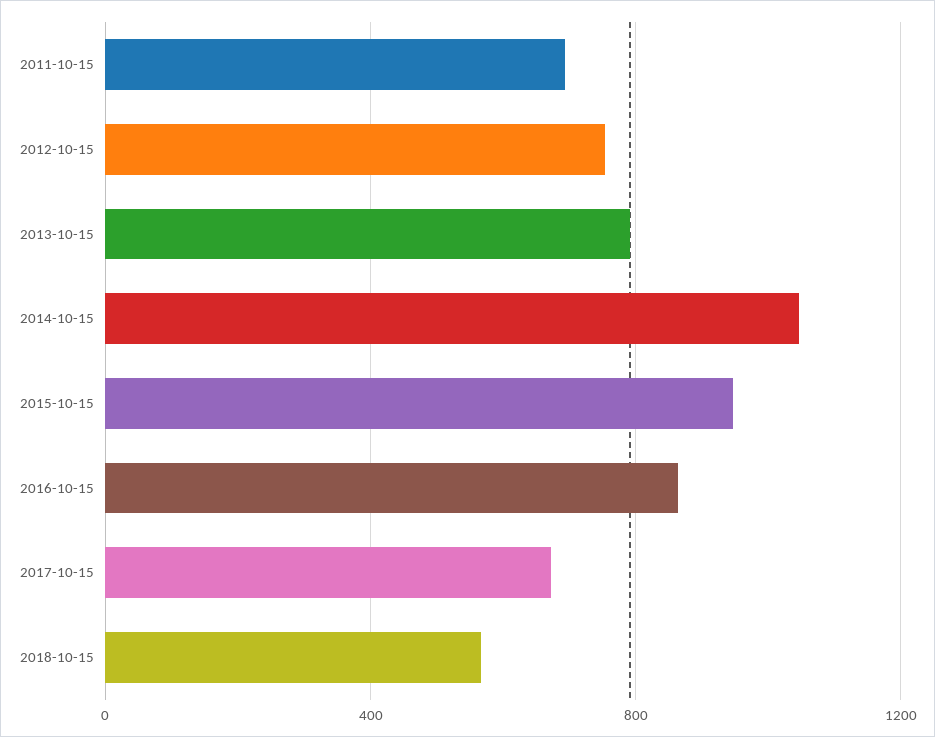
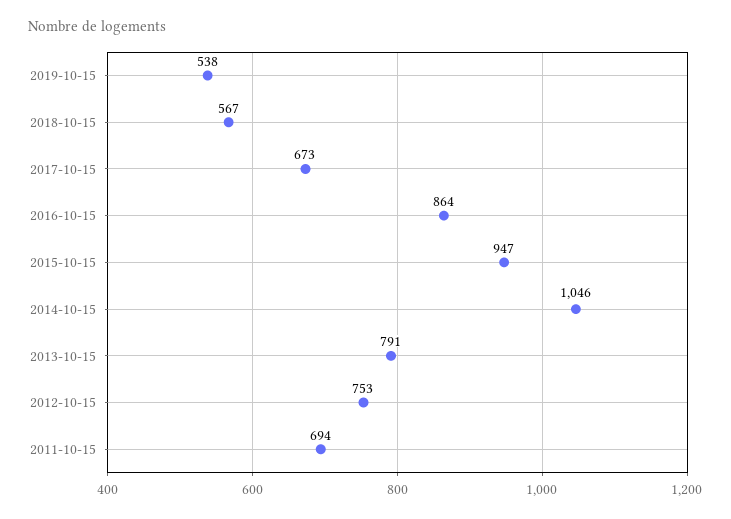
2019-10-15: none -> 538

